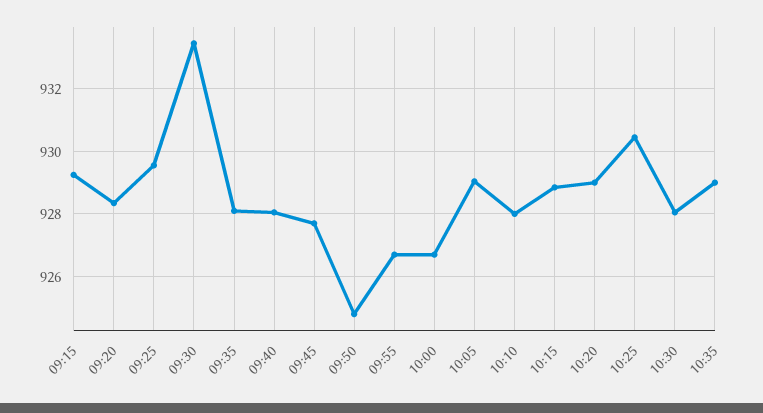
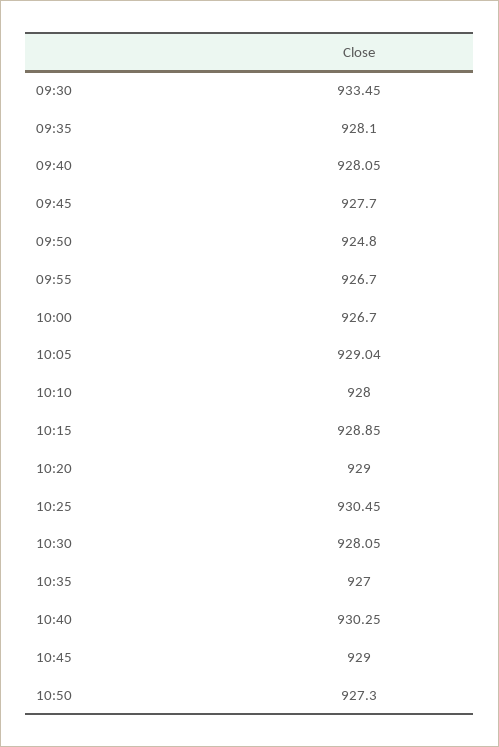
09:15: 929.2 -> none
09:20: 928.4 -> none
09:25: 929.6 -> none
10:35: 929 -> 927
10:40: none -> 930.25
10:45: none -> 929
10:50: none -> 927.3

